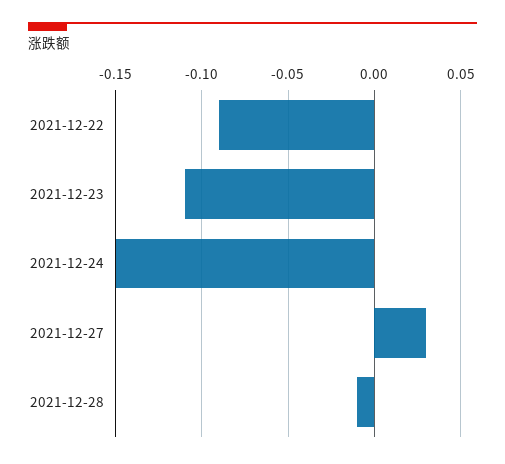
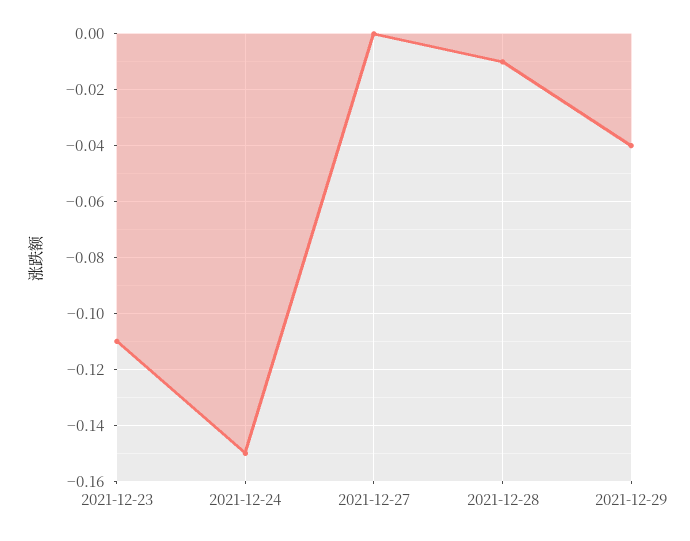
2021-12-22: -0.09 -> none
2021-12-27: 0.03 -> 0
2021-12-29: none -> -0.04

